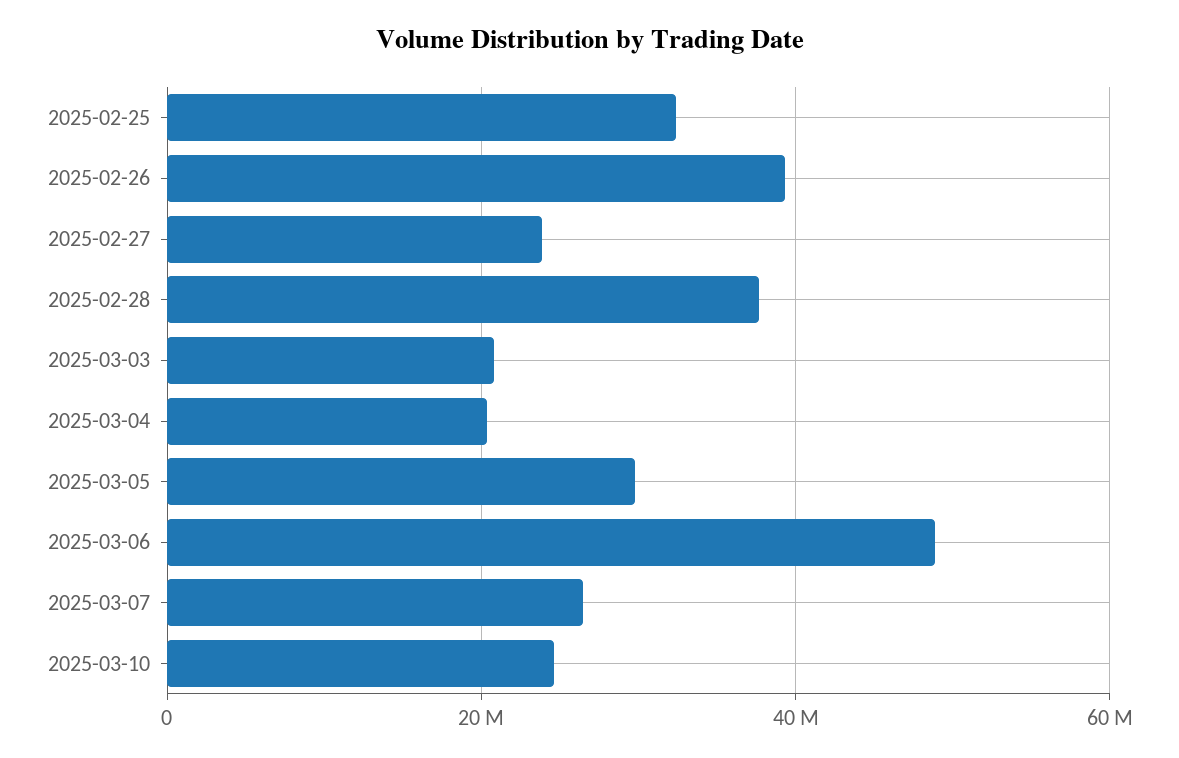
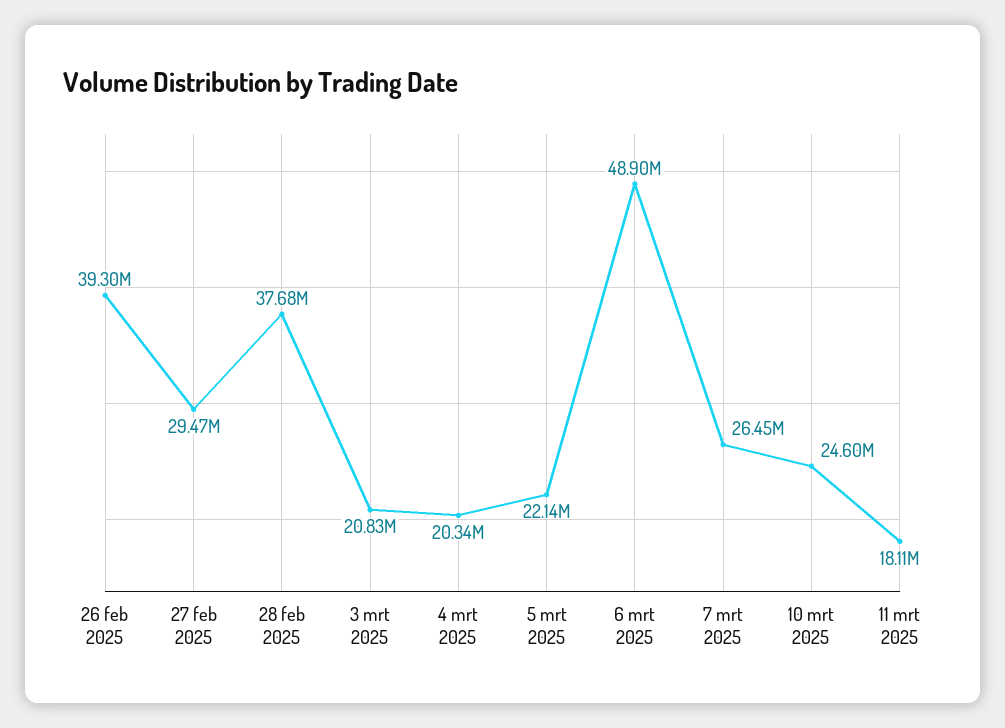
2025-02-25: 32000000 -> none
2025-02-27: 24000000 -> 29470000
2025-03-05: 30000000 -> 22140000
11 mrt 2025: none -> 18110000

